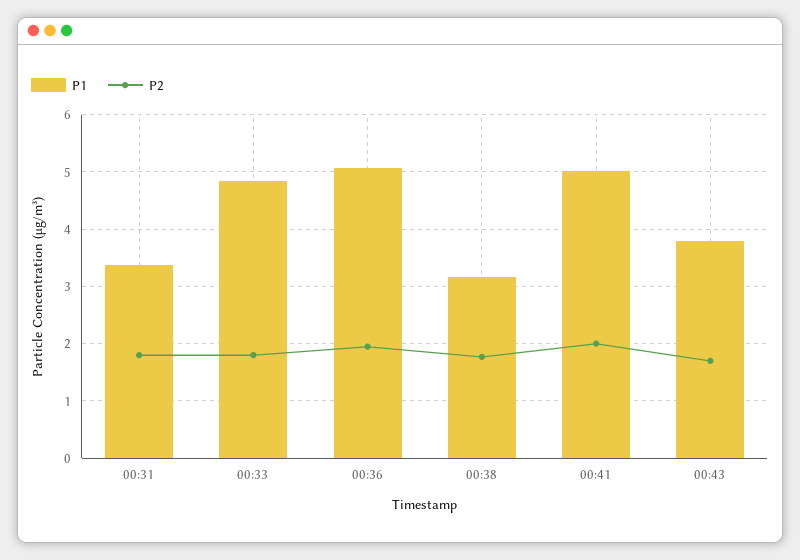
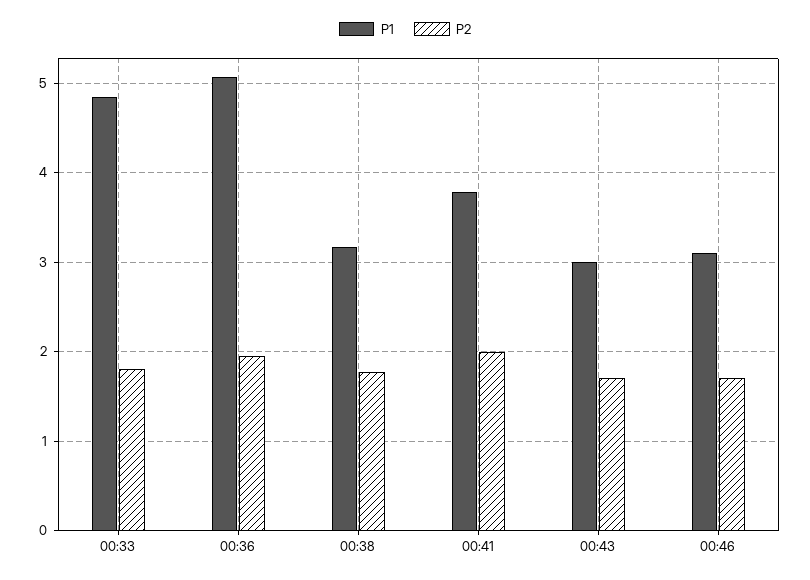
P1, 00:31: 3.4 -> none
P2, 00:31: 1.8 -> none
P1, 00:41: 5 -> 3.8
P1, 00:43: 3.8 -> 3
P1, 00:46: none -> 3.1
P2, 00:46: none -> 1.7

